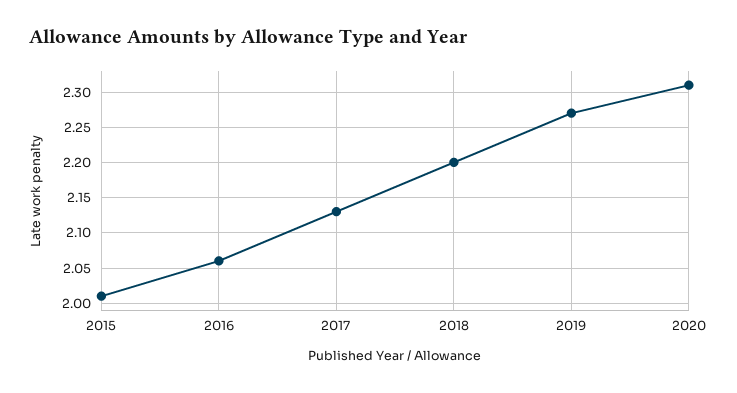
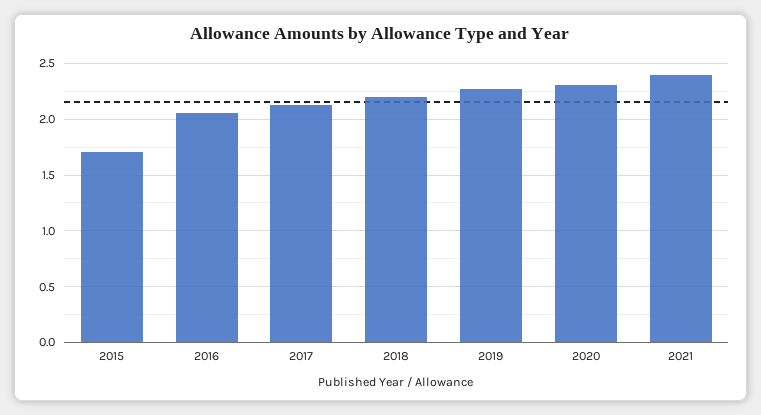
2015: 2.01 -> 1.7
2021: none -> 2.4

